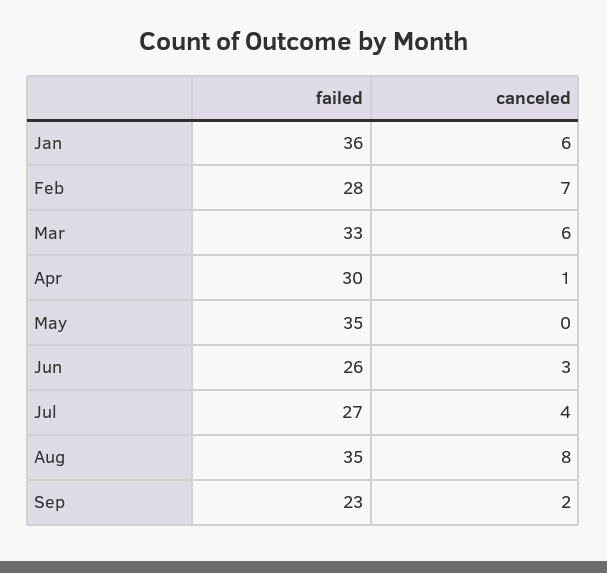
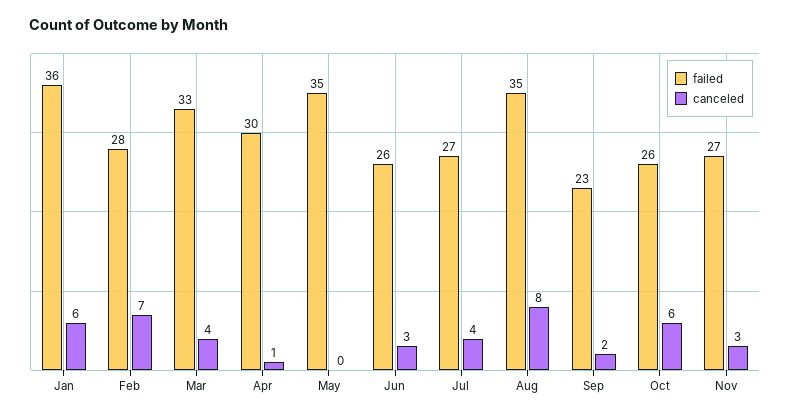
canceled, Mar: 6 -> 4
failed, Oct: none -> 26
canceled, Oct: none -> 6
failed, Nov: none -> 27
canceled, Nov: none -> 3

